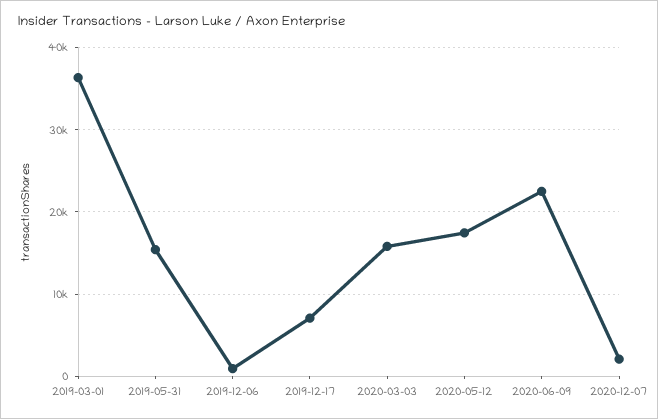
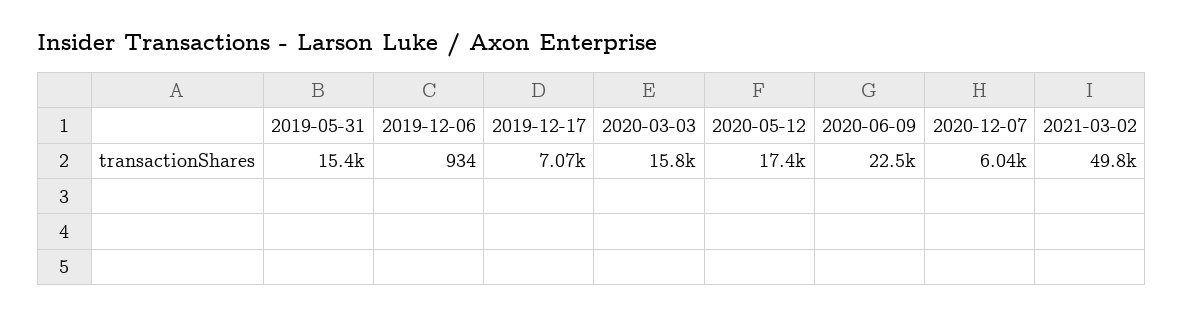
2019-03-01: 36000 -> none
2020-12-07: 2000 -> 6040
2021-03-02: none -> 49800

